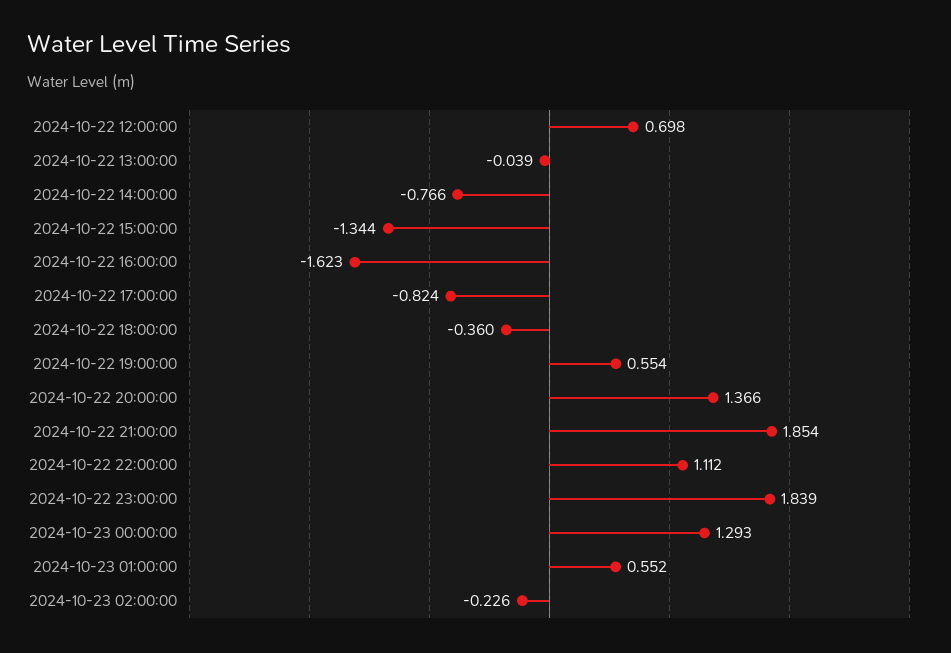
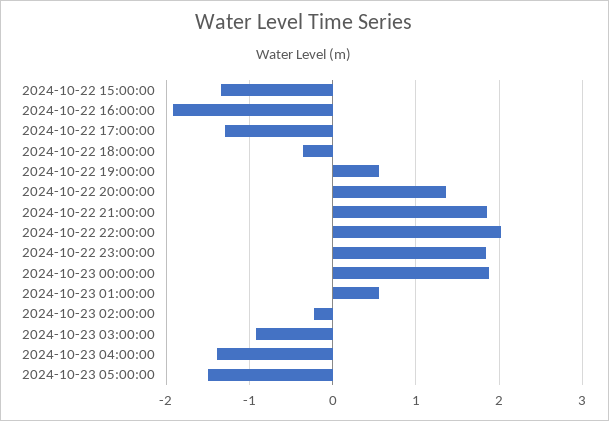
2024-10-22 12:00:00: 0.698 -> none
2024-10-22 13:00:00: -0.039 -> none
2024-10-22 14:00:00: -0.766 -> none
2024-10-22 16:00:00: -1.623 -> -1.9
2024-10-22 17:00:00: -0.824 -> -1.3
2024-10-22 22:00:00: 1.112 -> 2
2024-10-23 00:00:00: 1.293 -> 1.9
2024-10-23 03:00:00: none -> -0.9
2024-10-23 04:00:00: none -> -1.4
2024-10-23 05:00:00: none -> -1.5

